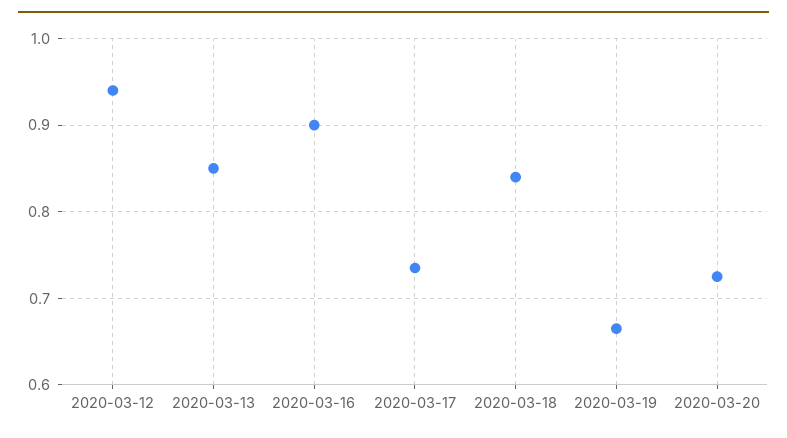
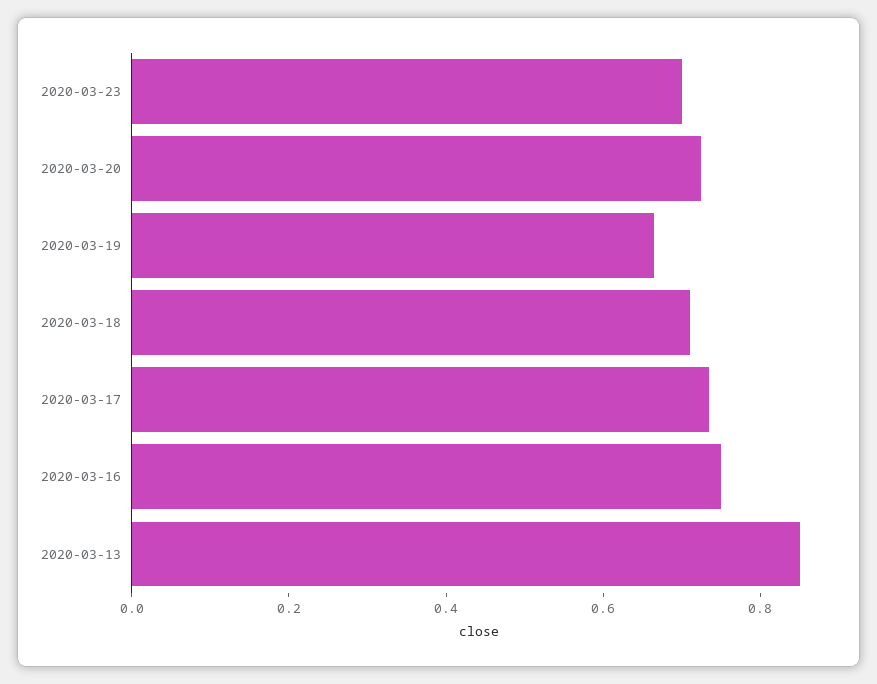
2020-03-12: 0.94 -> none
2020-03-16: 0.9 -> 0.75
2020-03-18: 0.84 -> 0.7
2020-03-23: none -> 0.7

